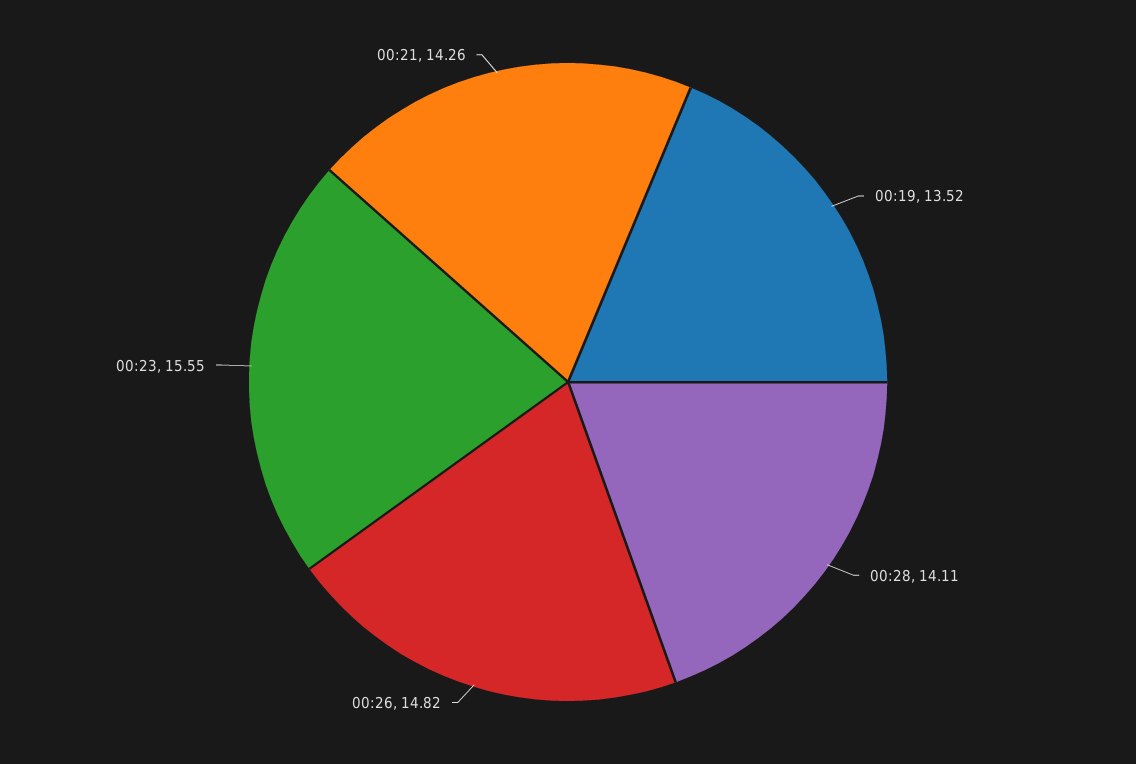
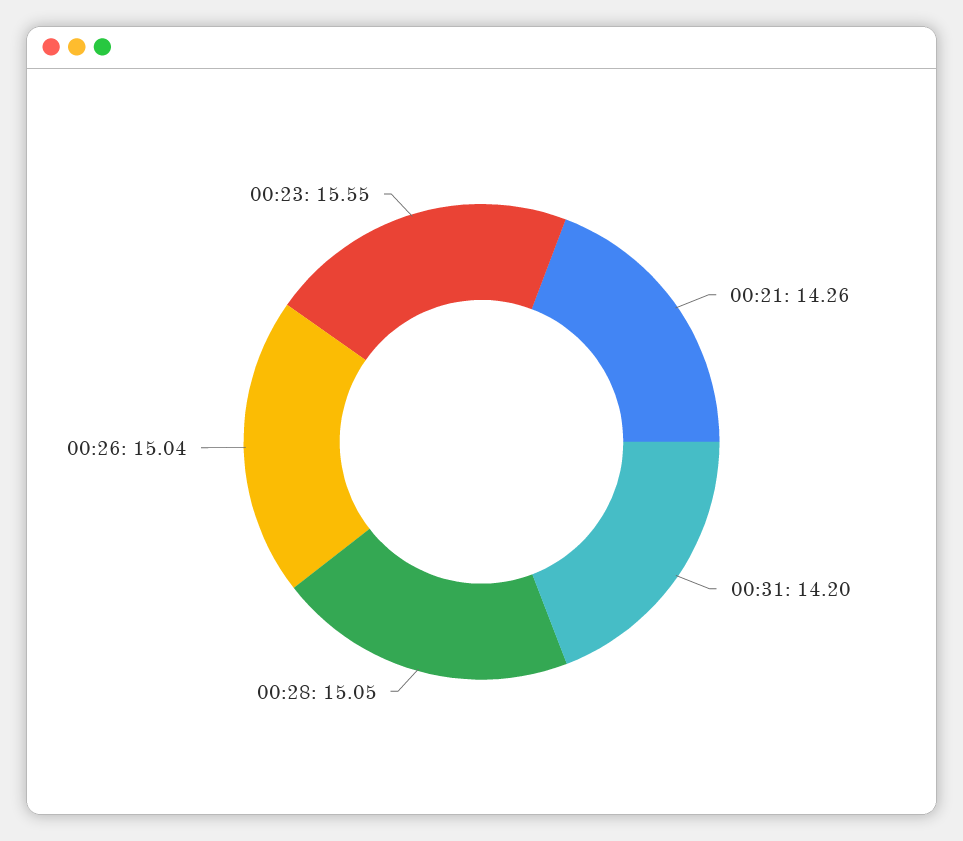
00:19: 13.52 -> none
00:28: 14.11 -> 15.05
00:26: 14.82 -> 15.04
00:31: none -> 14.2

